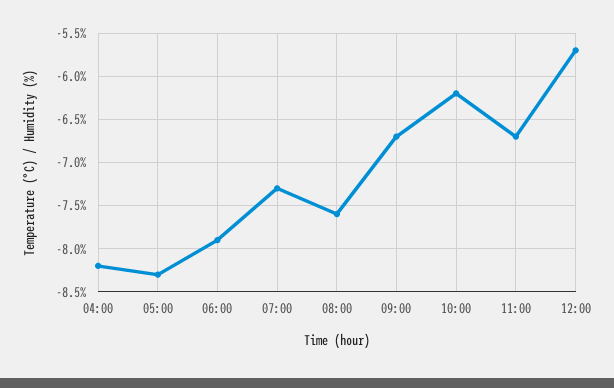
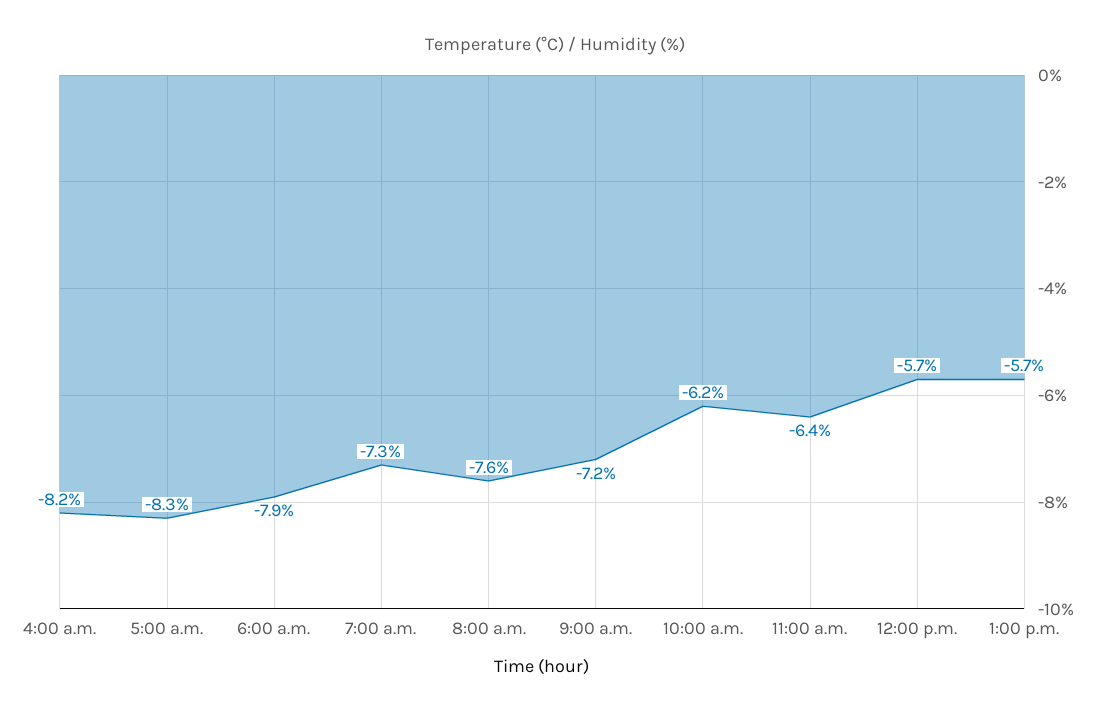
09:00: -6.7 -> -7.2
11:00: -6.7 -> -6.4
1:00 p.m.: none -> -5.7

